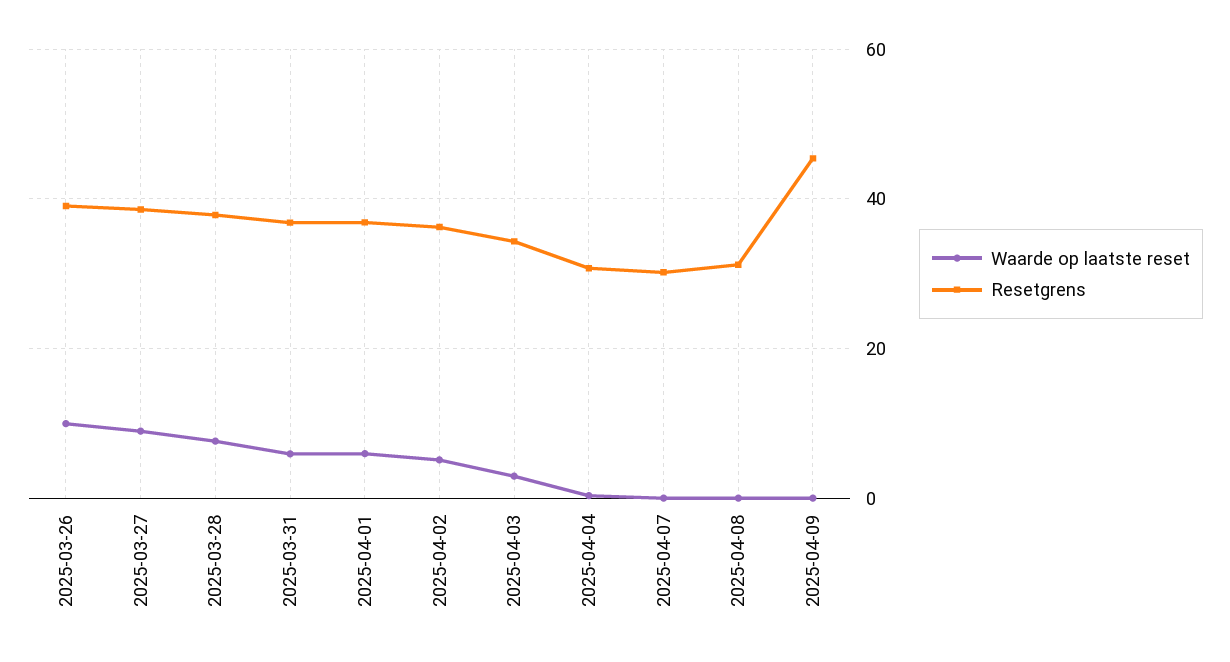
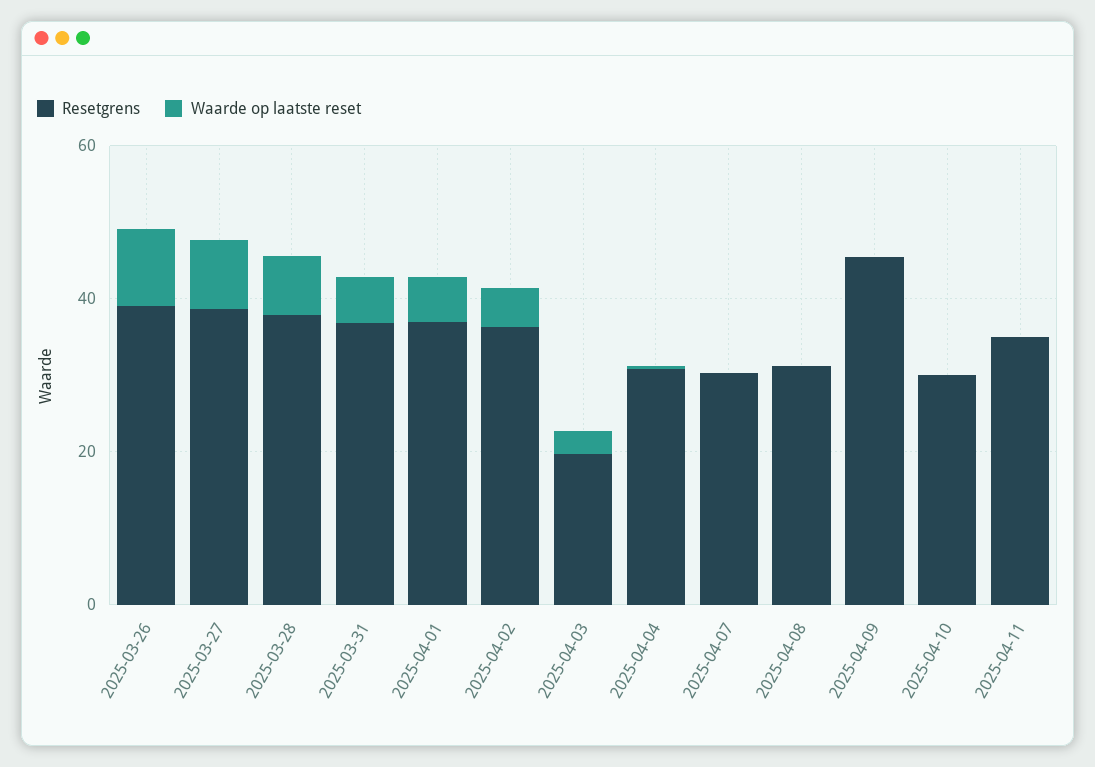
Resetgrens, 2025-04-03: 34 -> 20
Resetgrens, 2025-04-10: none -> 30
Waarde op laatste reset, 2025-04-10: none -> 0
Resetgrens, 2025-04-11: none -> 35
Waarde op laatste reset, 2025-04-11: none -> 0

